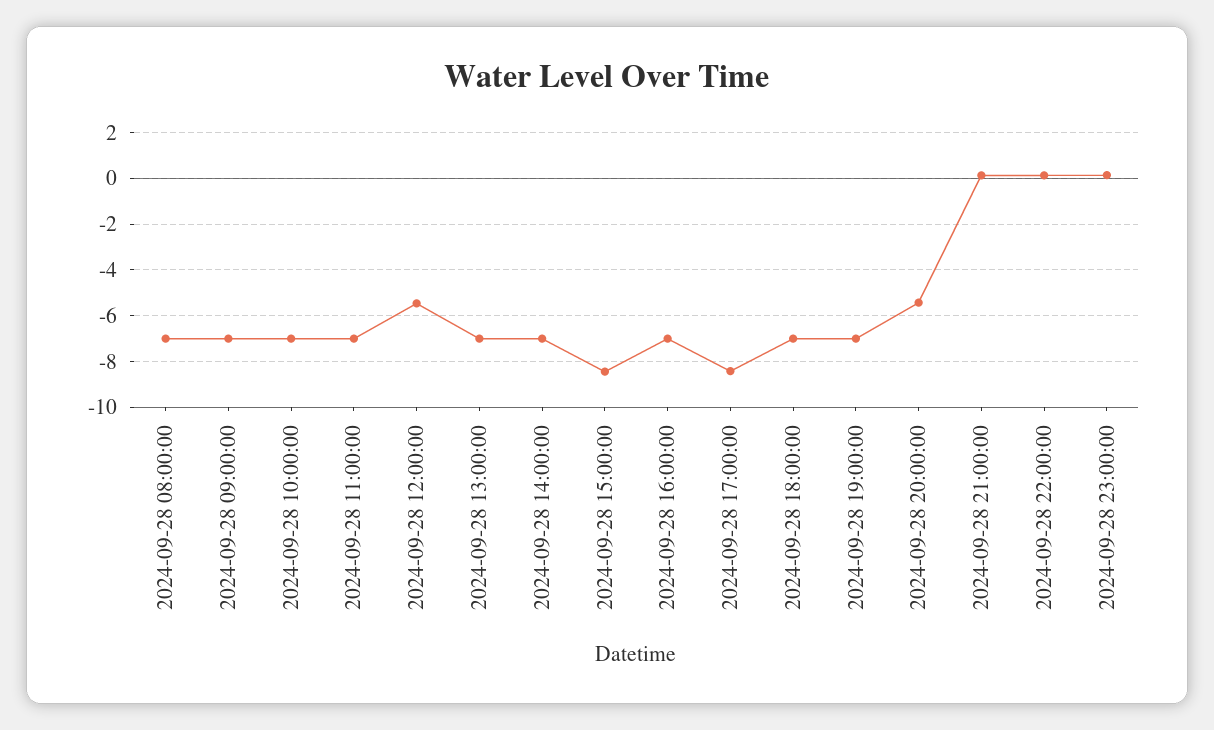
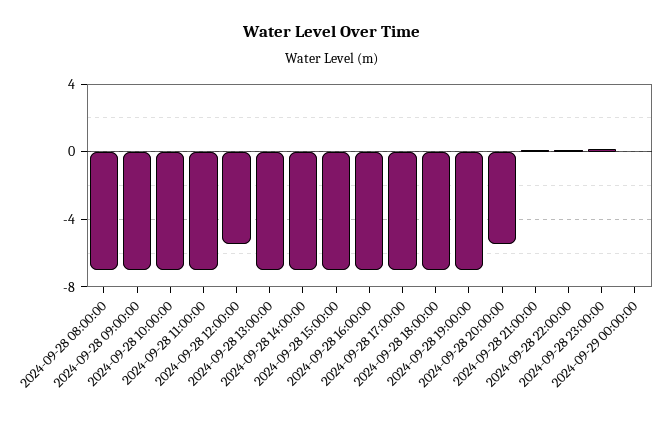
2024-09-28 15:00:00: -8.5 -> -7
2024-09-28 17:00:00: -8.5 -> -7
2024-09-29 00:00:00: none -> 0

